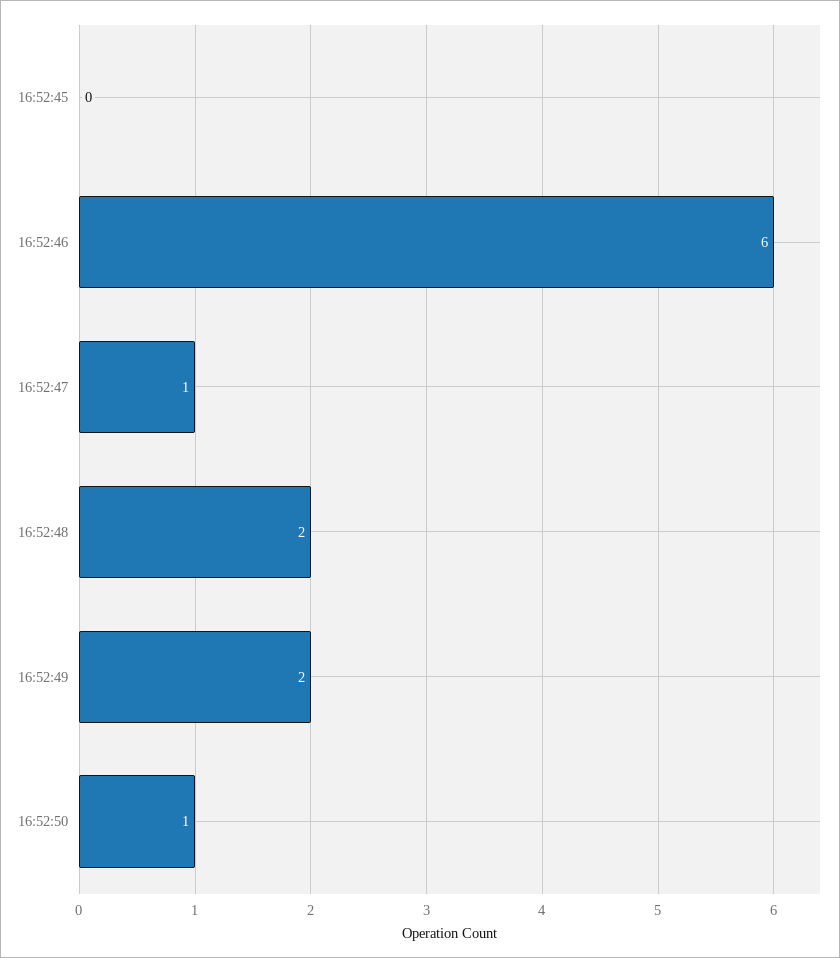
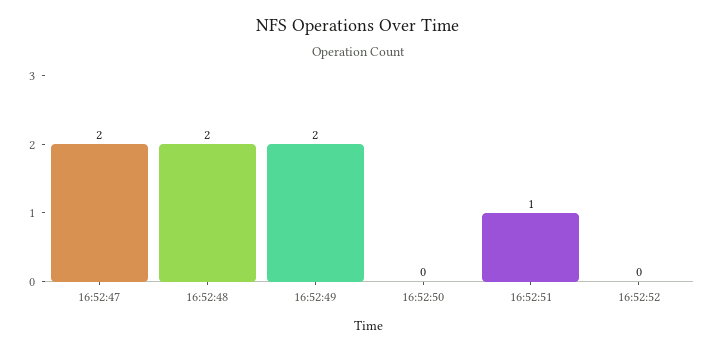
16:52:45: 0 -> none
16:52:46: 6 -> none
16:52:47: 1 -> 2
16:52:50: 1 -> 0
16:52:51: none -> 1
16:52:52: none -> 0

